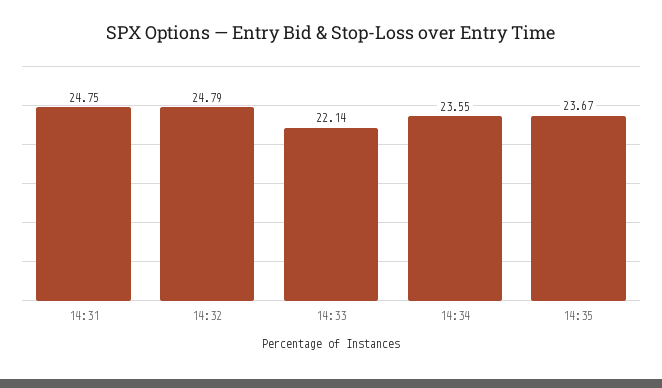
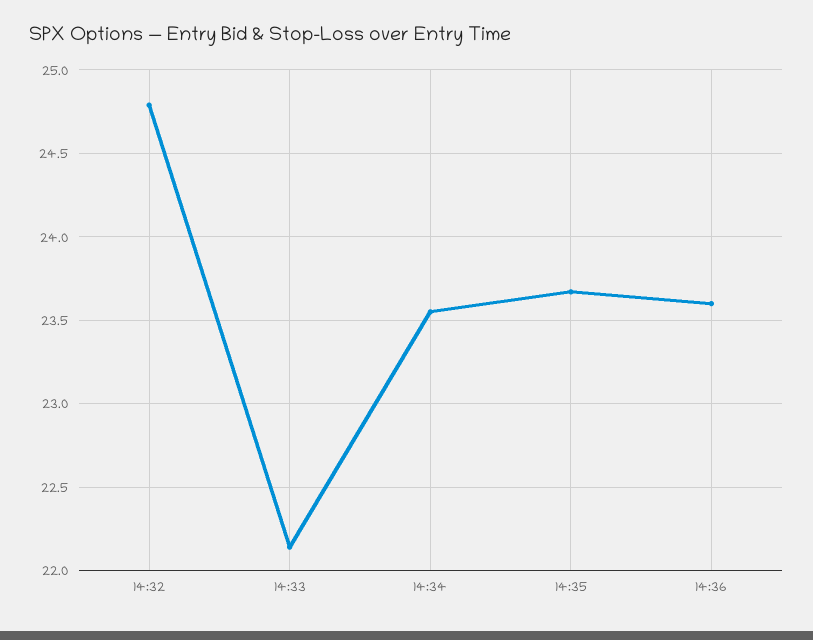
14:31: 24.75 -> none
14:36: none -> 23.6

